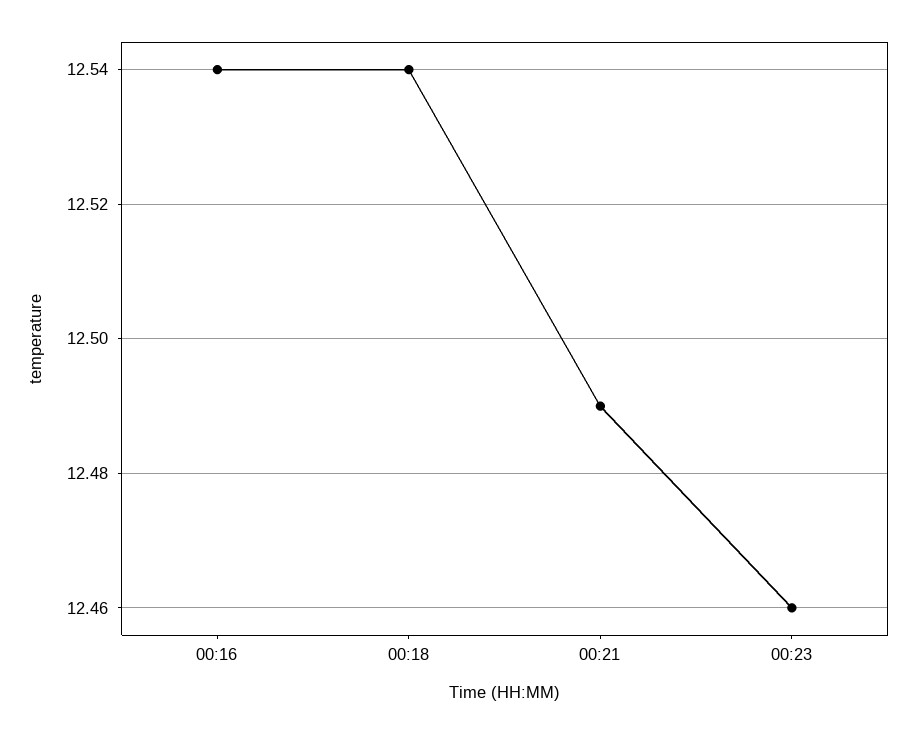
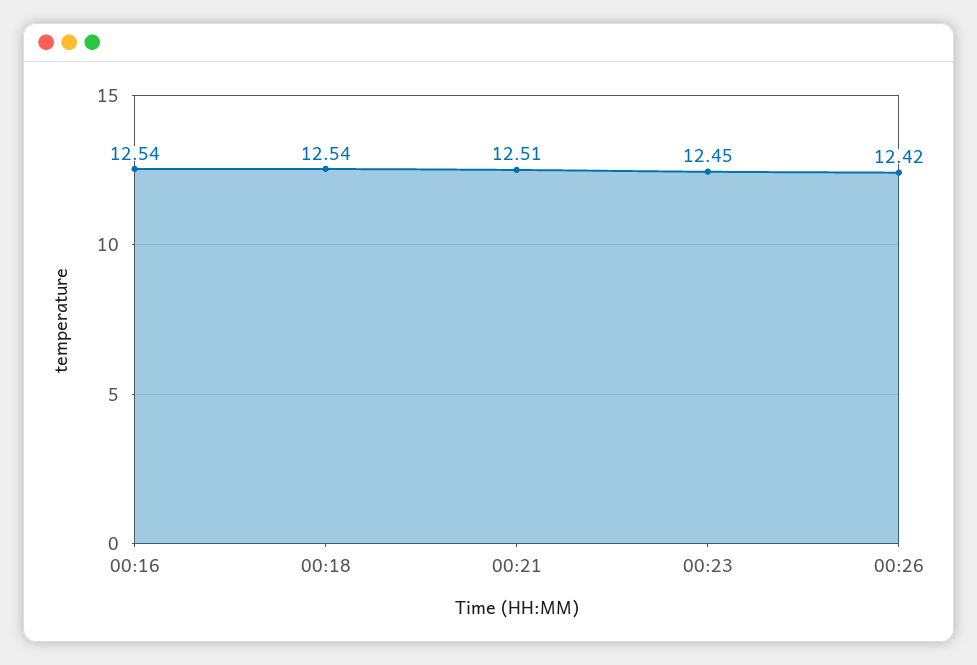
00:21: 12.49 -> 12.51
00:23: 12.46 -> 12.45
00:26: none -> 12.42

